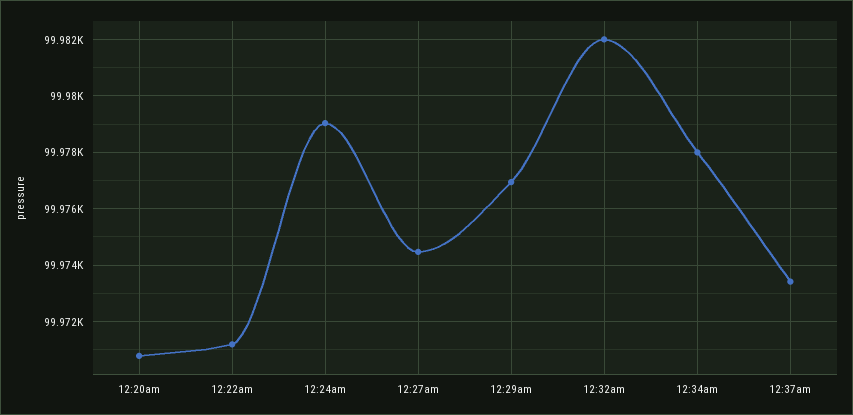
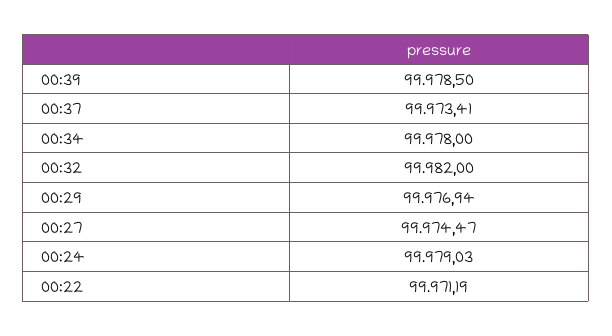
12:20am: 99970.75 -> none
00:39: none -> 99978.5

